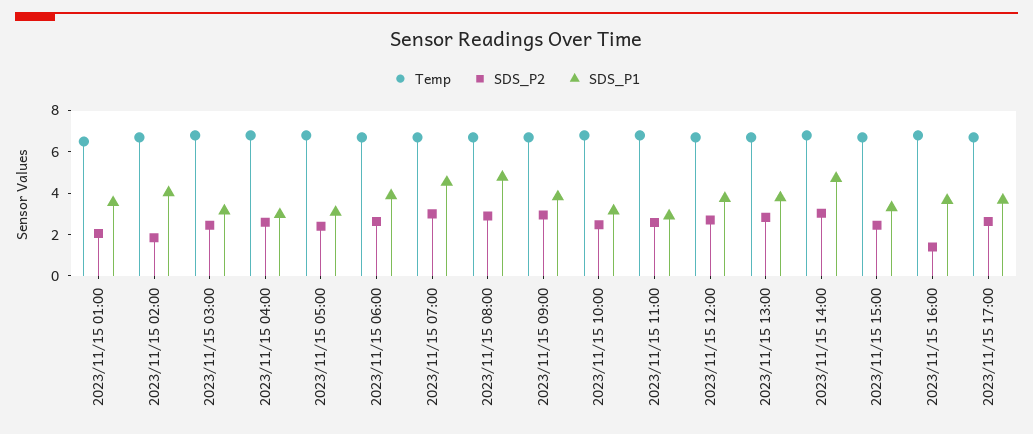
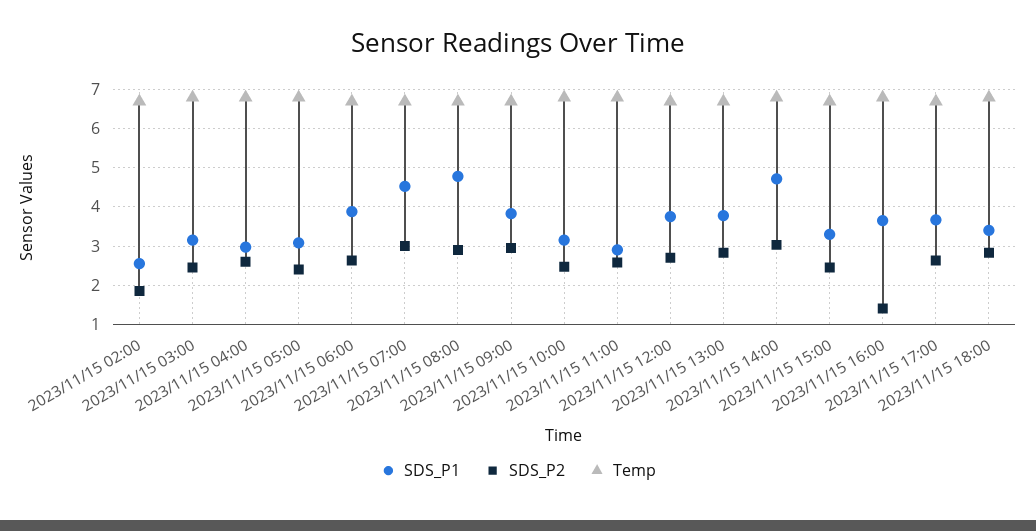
Temp, 2023/11/15 01:00: 6.5 -> none
SDS_P2, 2023/11/15 01:00: 2 -> none
SDS_P1, 2023/11/15 01:00: 3.5 -> none
SDS_P1, 2023/11/15 02:00: 4 -> 2.6
SDS_P1, 2023/11/15 18:00: none -> 3.4
SDS_P2, 2023/11/15 18:00: none -> 2.8
Temp, 2023/11/15 18:00: none -> 6.8

